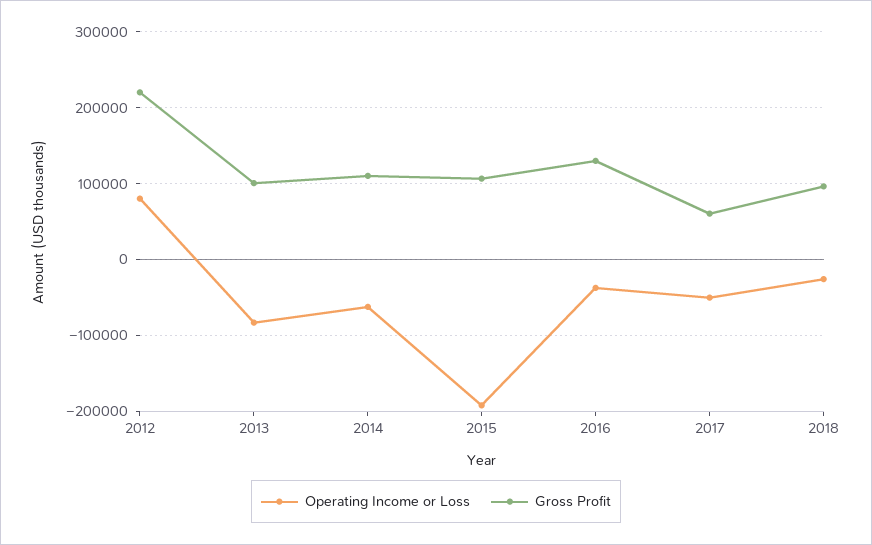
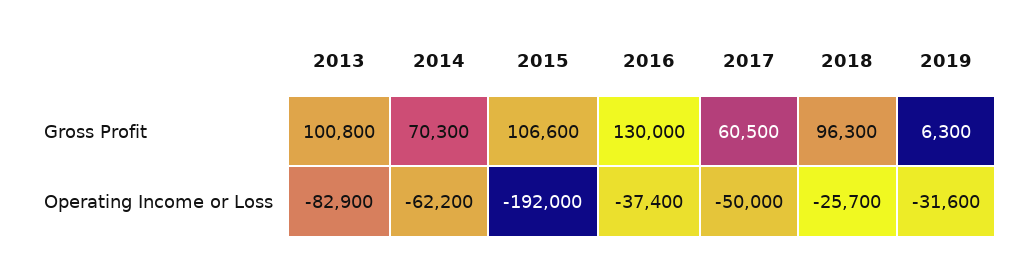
Operating Income or Loss, 2012: 80000 -> none
Gross Profit, 2012: 220000 -> none
Gross Profit, 2014: 110000 -> 70300
Gross Profit, 2019: none -> 6300
Operating Income or Loss, 2019: none -> -31600

